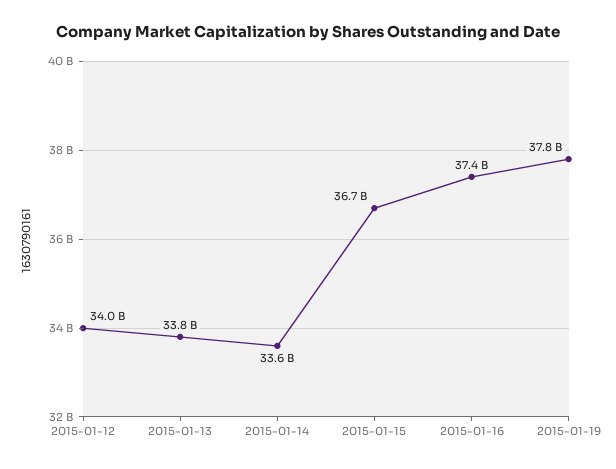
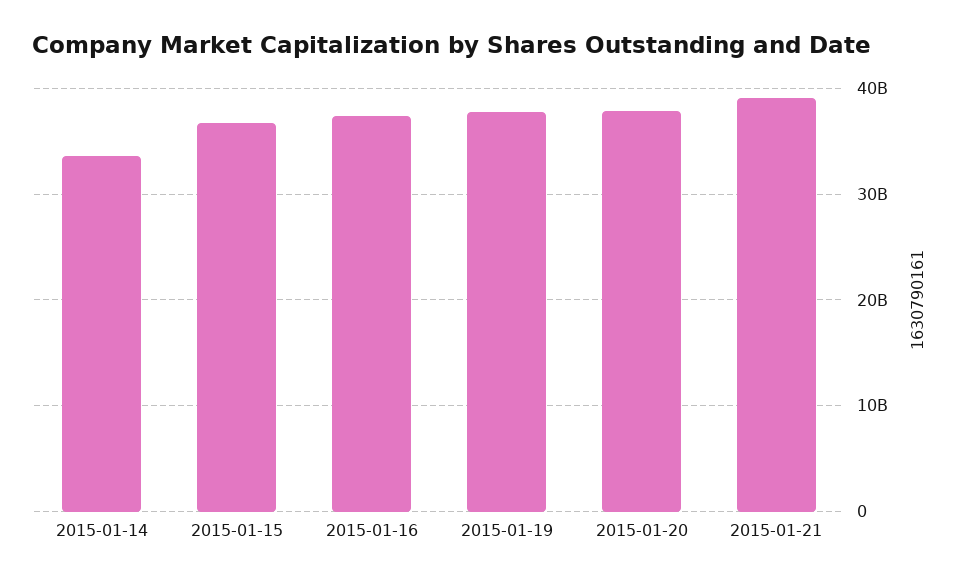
2015-01-12: 34000000000 -> none
2015-01-13: 33800000000 -> none
2015-01-20: none -> 38000000000
2015-01-21: none -> 39000000000

